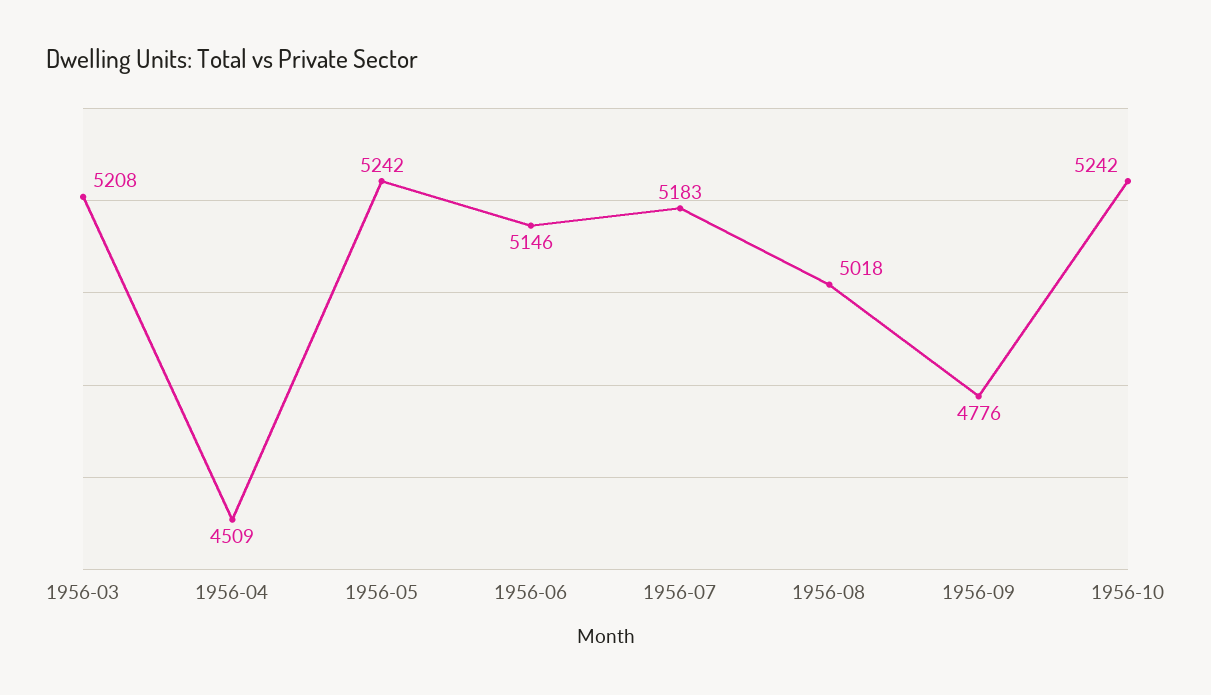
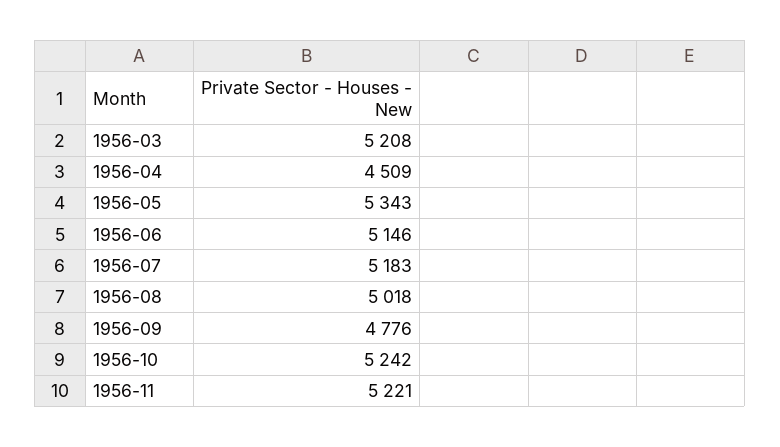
1956-05: 5242 -> 5343
1956-11: none -> 5221

